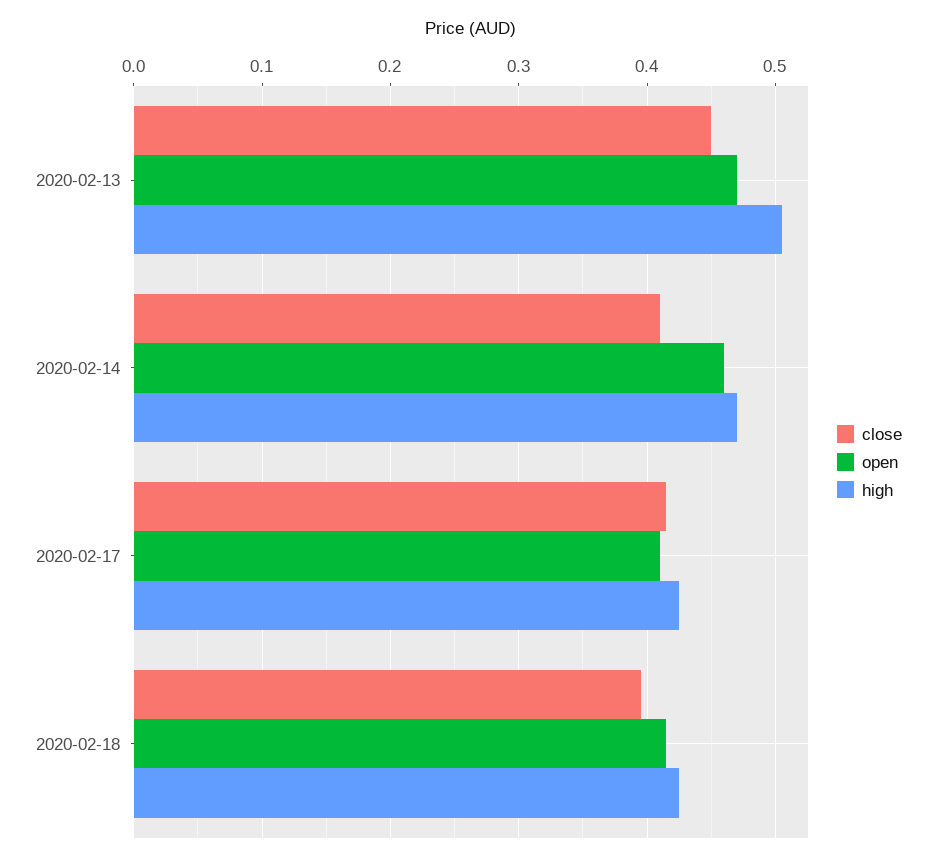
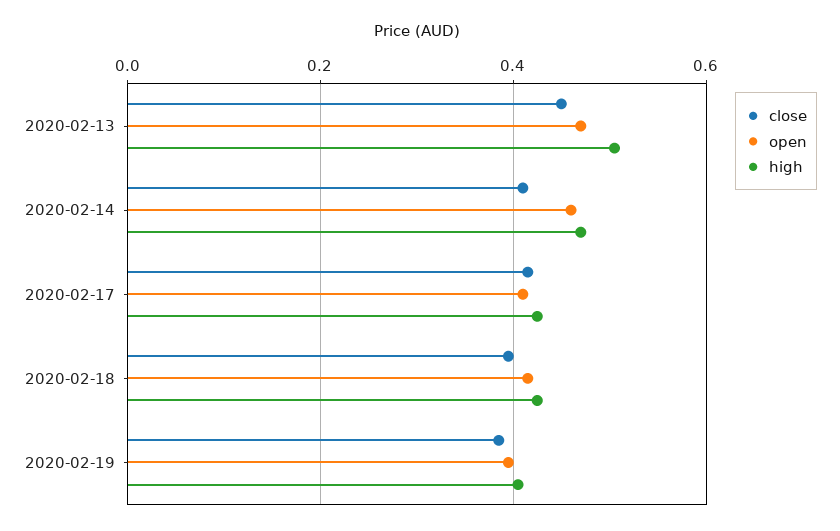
close, 2020-02-19: none -> 0.38
open, 2020-02-19: none -> 0.4
high, 2020-02-19: none -> 0.4

